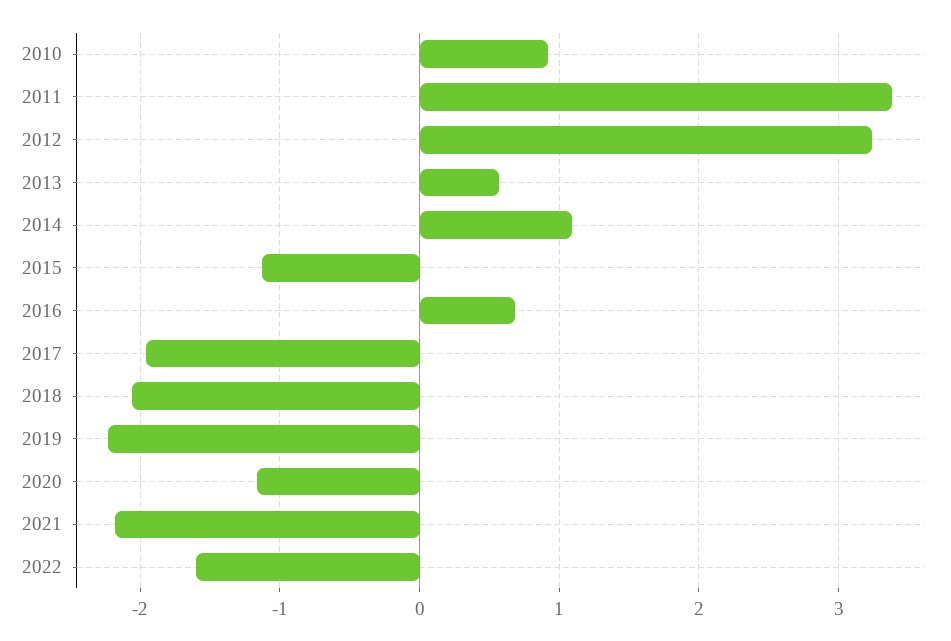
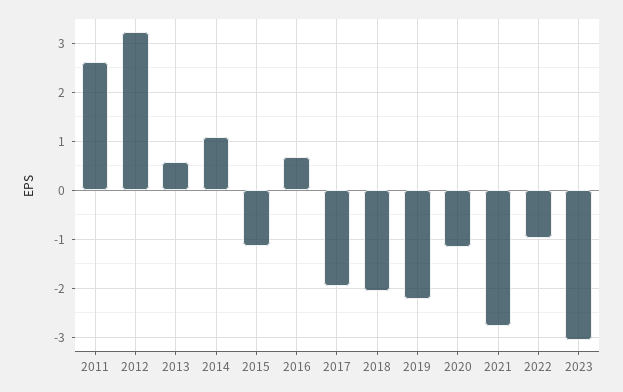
2010: 0.9 -> none
2011: 3.4 -> 2.6
2021: -2.2 -> -2.8
2022: -1.6 -> -1
2023: none -> -3

